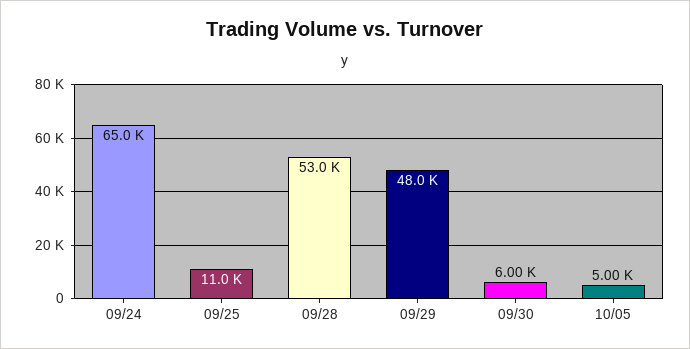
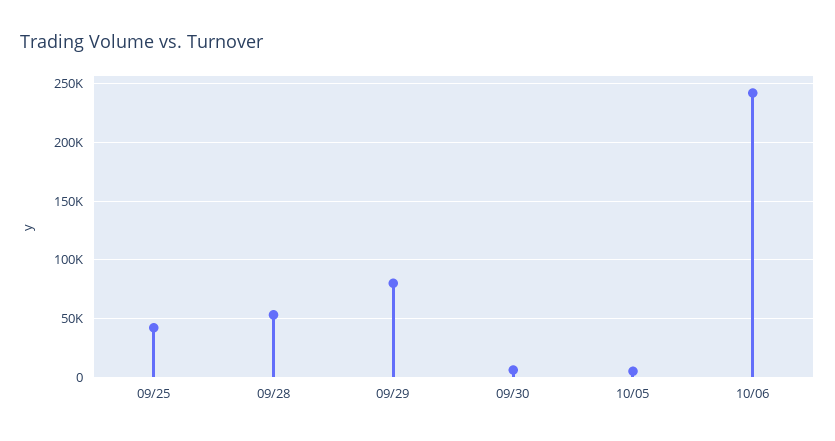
09/24: 65000 -> none
09/25: 11000 -> 40000
09/29: 48000 -> 80000
10/06: none -> 240000

